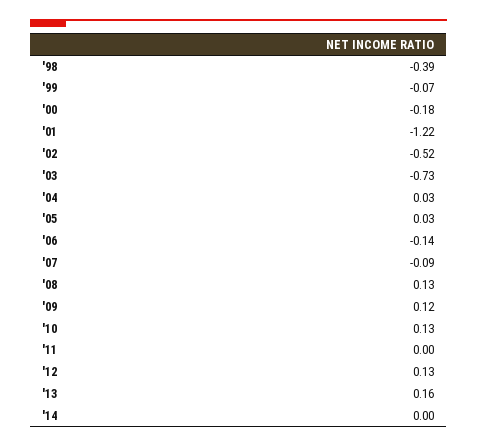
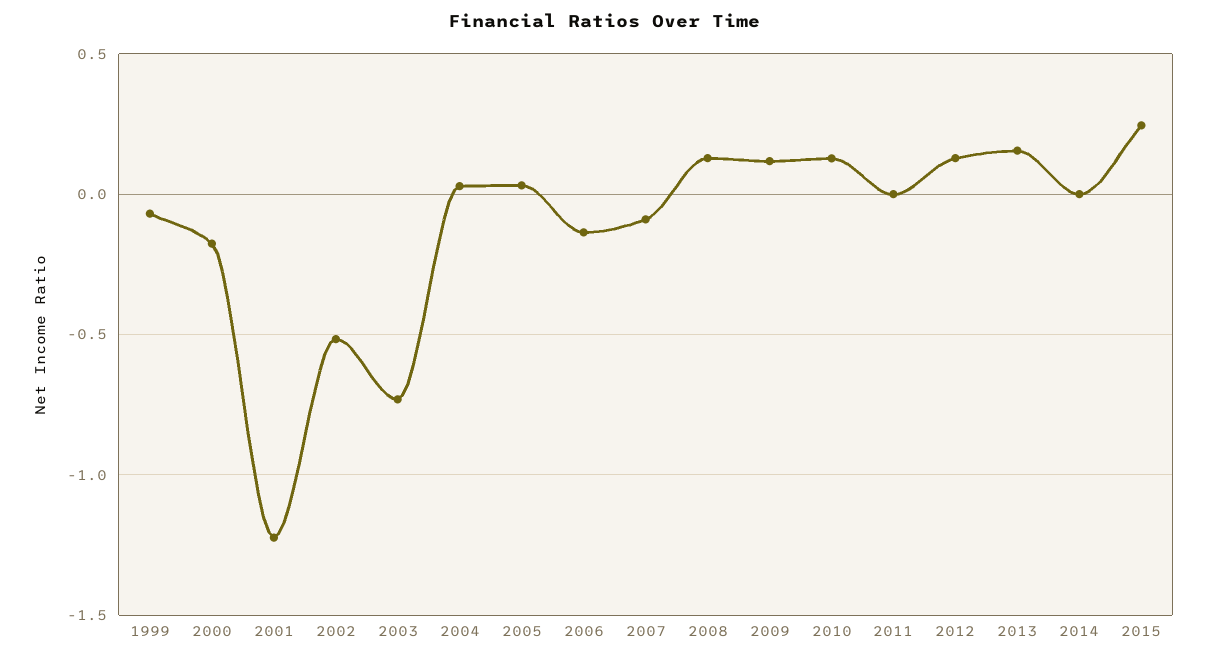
'98: -0.39 -> none
2015: none -> 0.25

